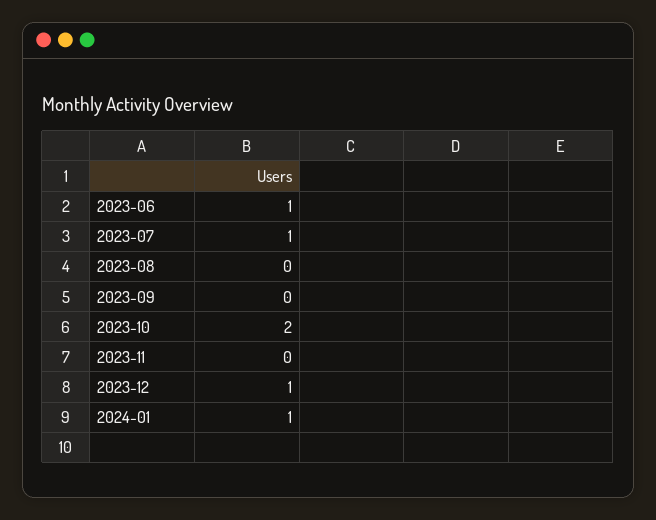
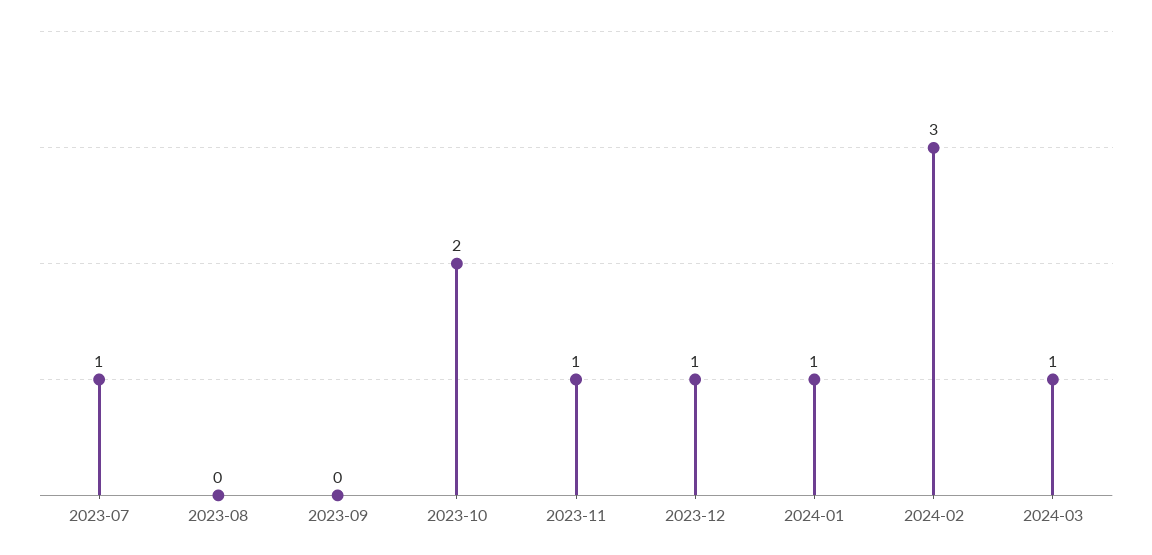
2023-06: 1 -> none
2023-11: 0 -> 1
2024-02: none -> 3
2024-03: none -> 1

